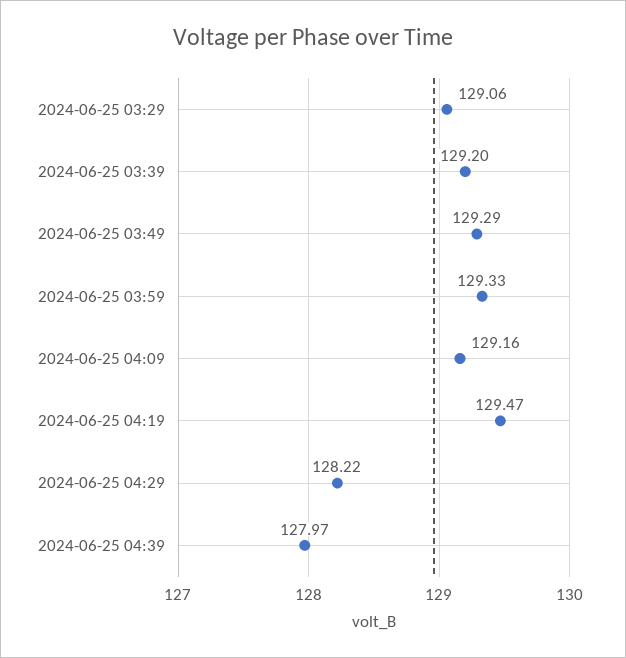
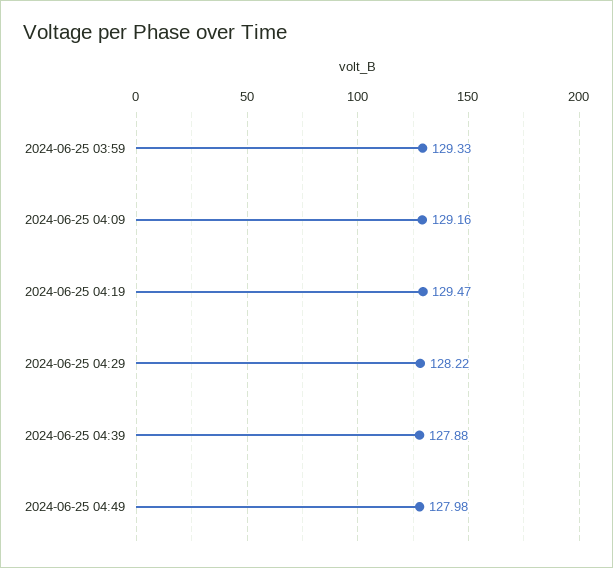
2024-06-25 03:29: 129.06 -> none
2024-06-25 03:39: 129.2 -> none
2024-06-25 03:49: 129.29 -> none
2024-06-25 04:39: 127.97 -> 127.88
2024-06-25 04:49: none -> 127.98

